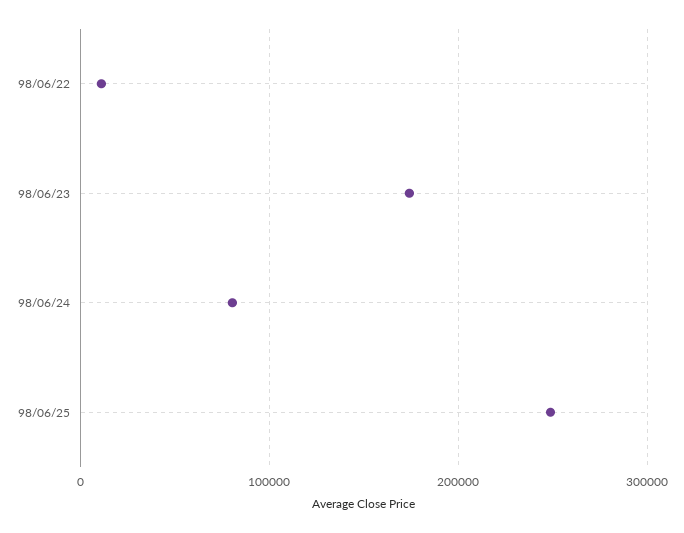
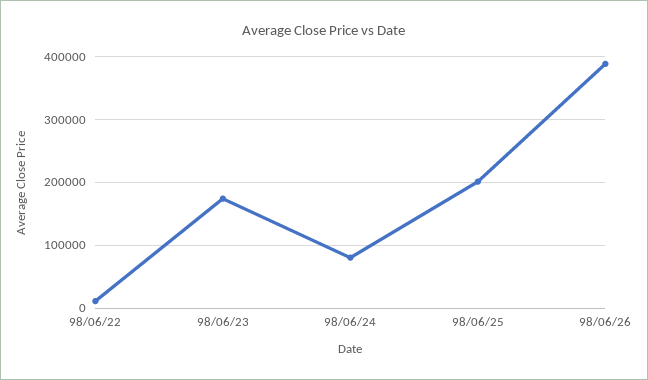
98/06/25: 250000 -> 200000
98/06/26: none -> 390000

